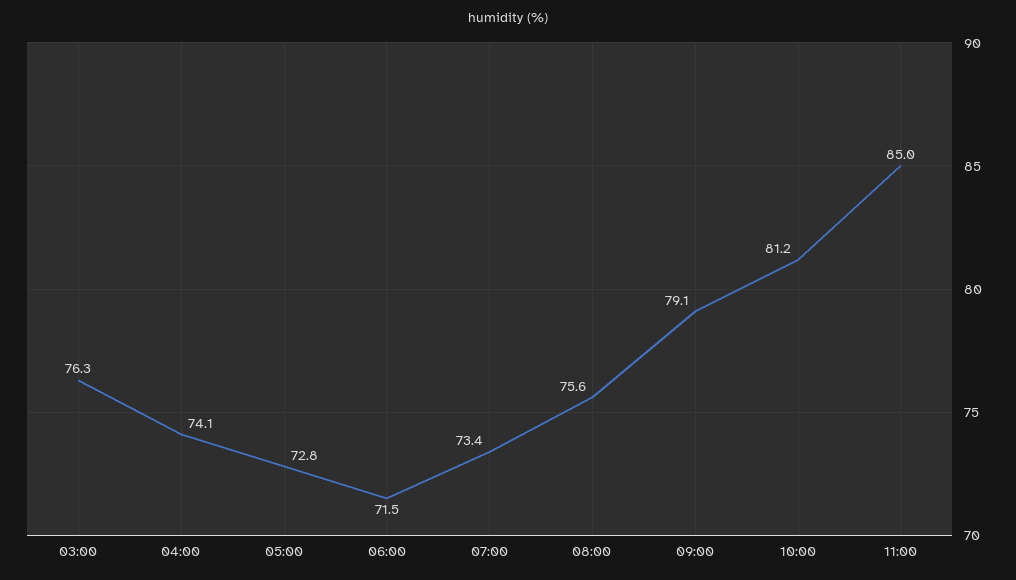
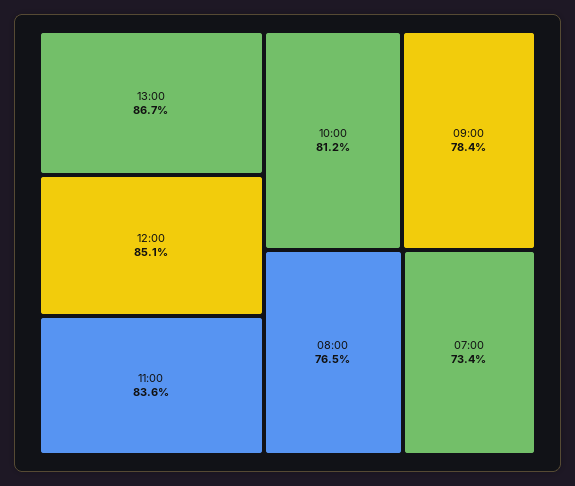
03:00: 76.3 -> none
04:00: 74.1 -> none
05:00: 72.8 -> none
06:00: 71.5 -> none
08:00: 75.6 -> 76.5
09:00: 79.1 -> 78.4
11:00: 85 -> 83.6
13:00: none -> 86.7
12:00: none -> 85.1

